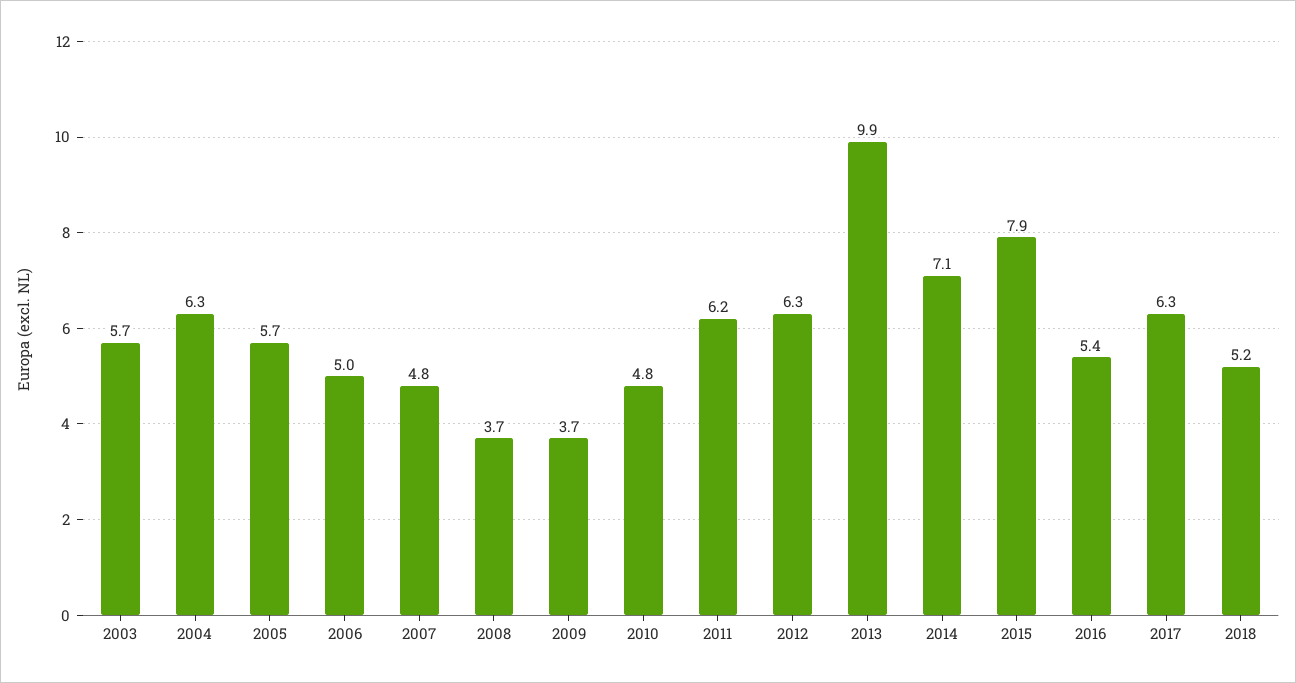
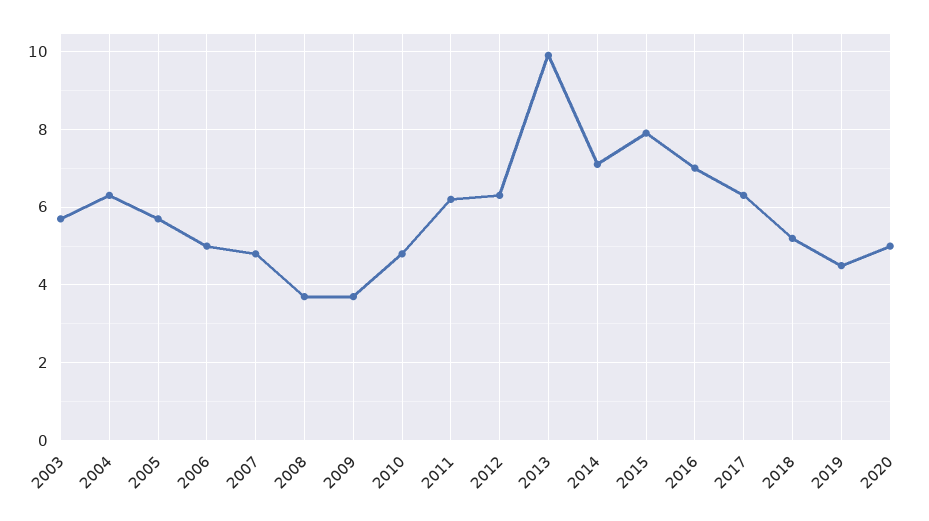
2016: 5.4 -> 7
2019: none -> 4.5
2020: none -> 5

